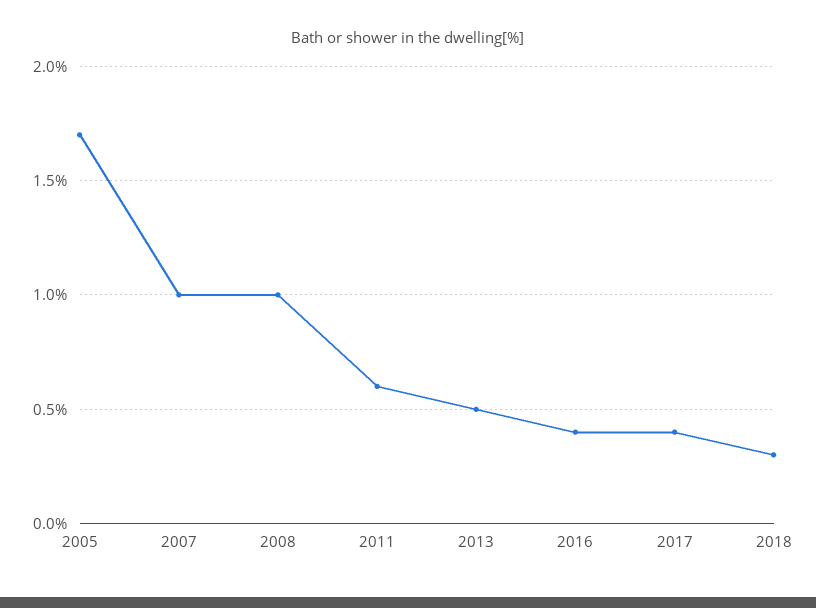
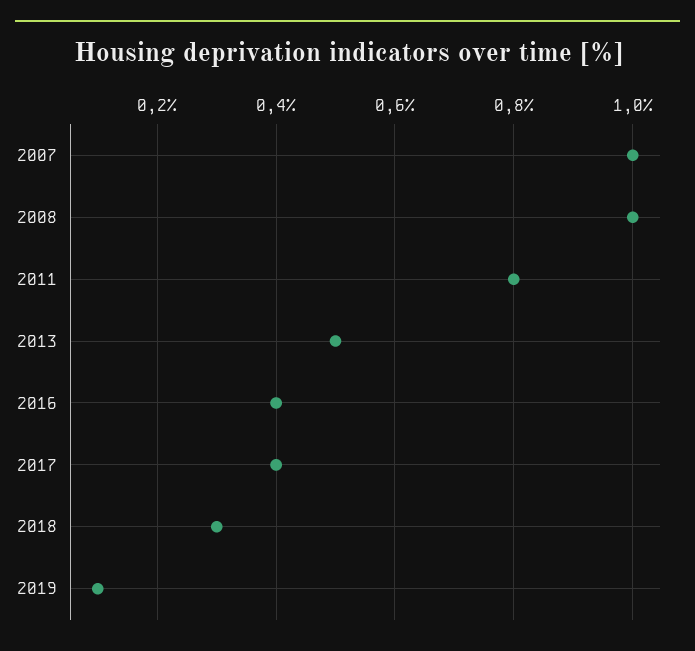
2005: 1.7 -> none
2011: 0.6 -> 0.8
2019: none -> 0.1

